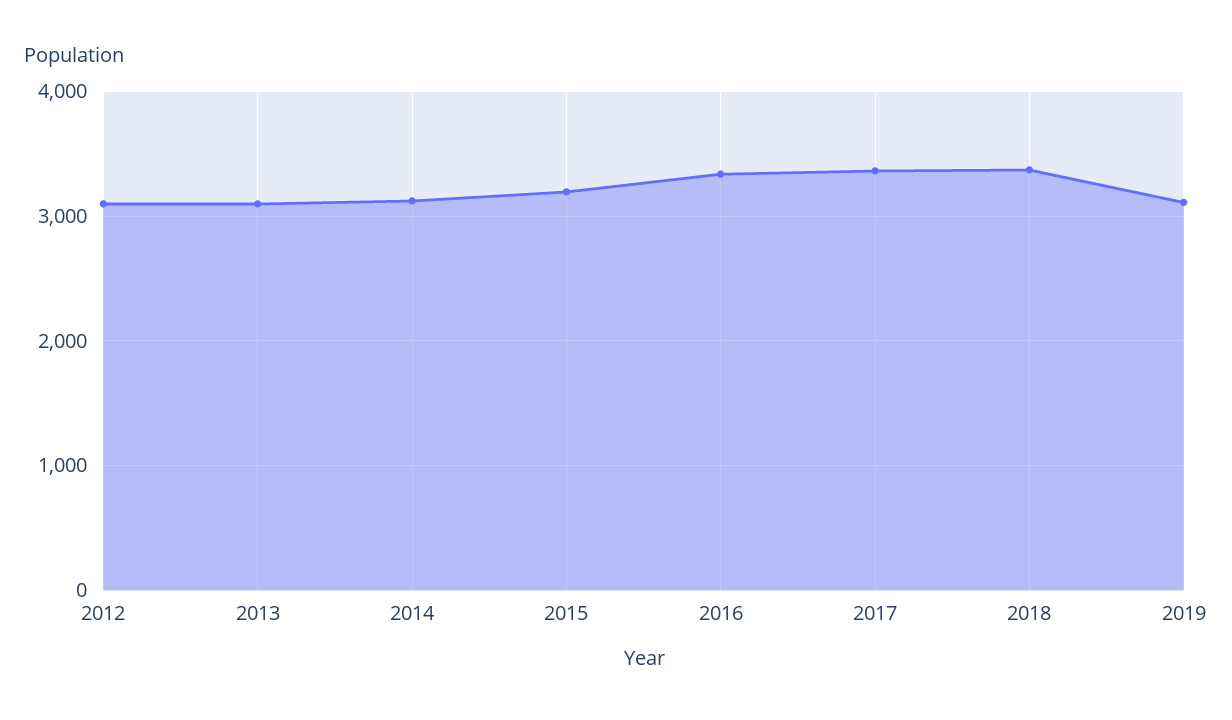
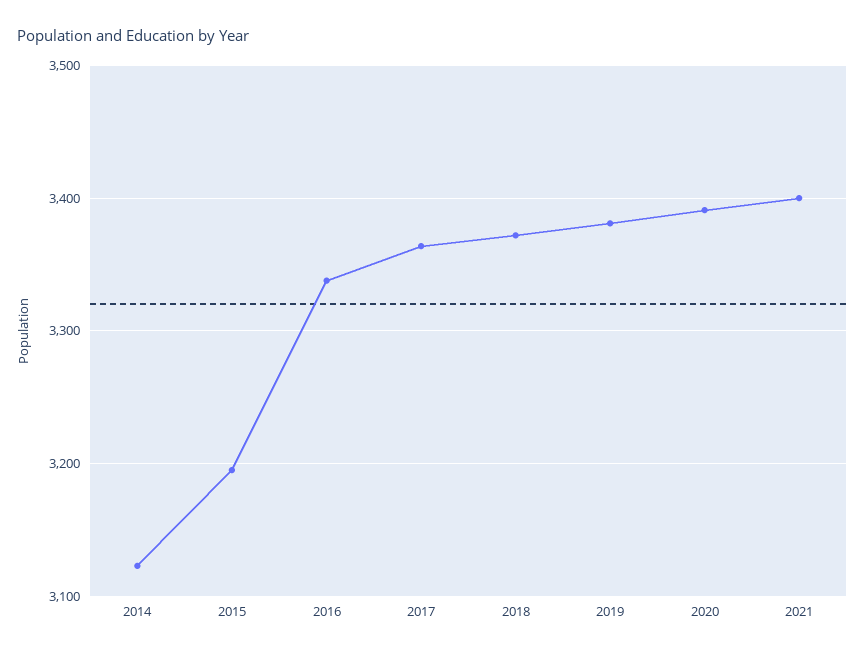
2012: 3100 -> none
2013: 3100 -> none
2019: 3100 -> 3380
2020: none -> 3390
2021: none -> 3400

